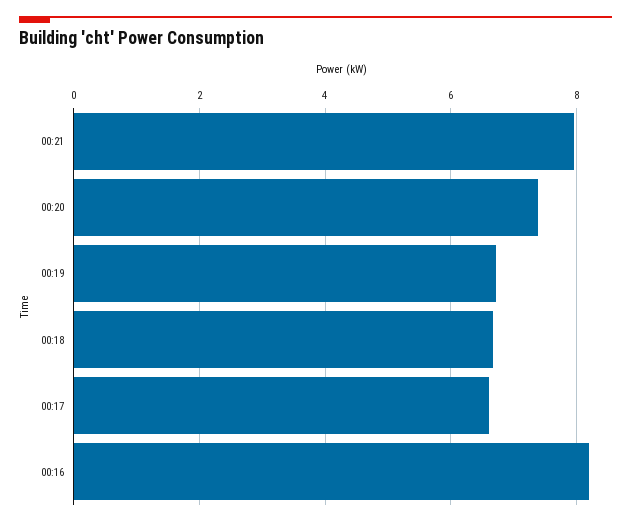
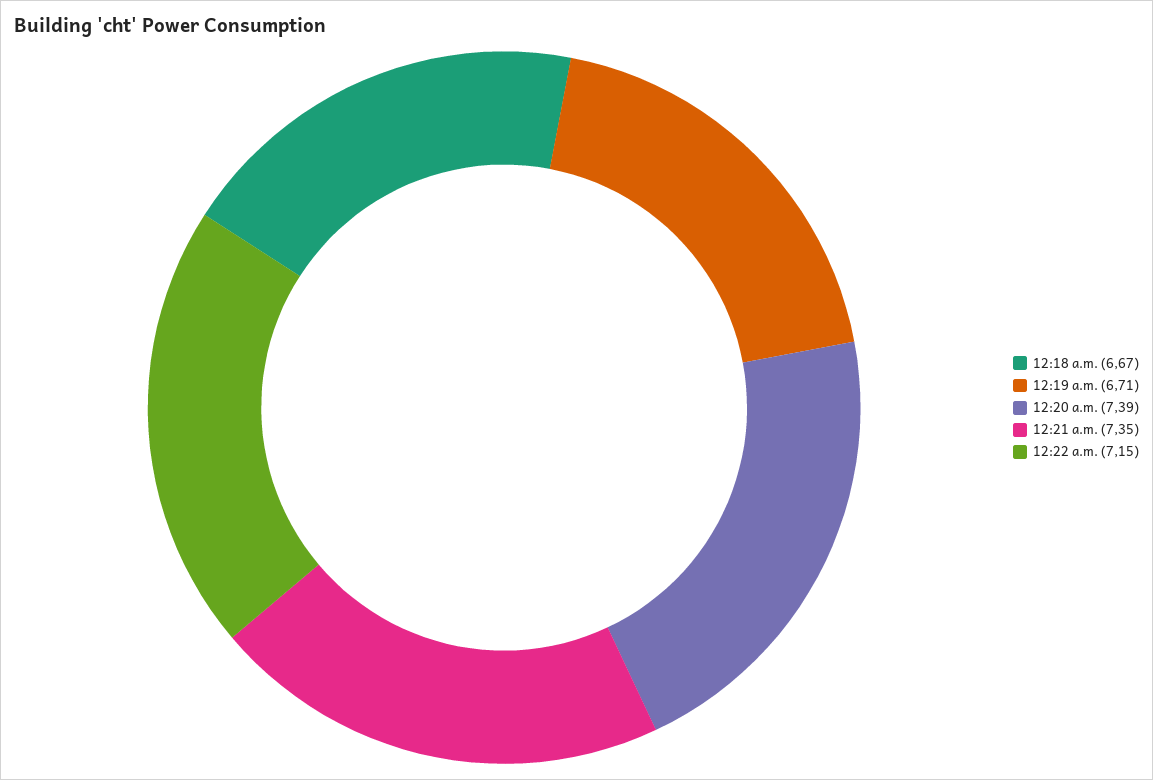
00:21: 8 -> 7.35
00:17: 6.6 -> none
00:16: 8.2 -> none
12:22 a.m.: none -> 7.15

